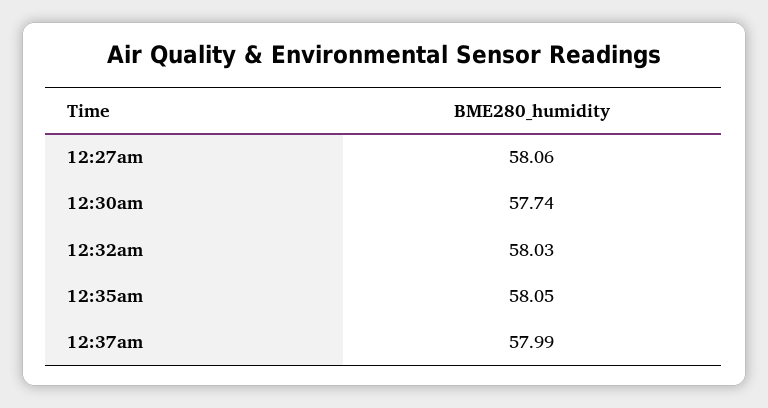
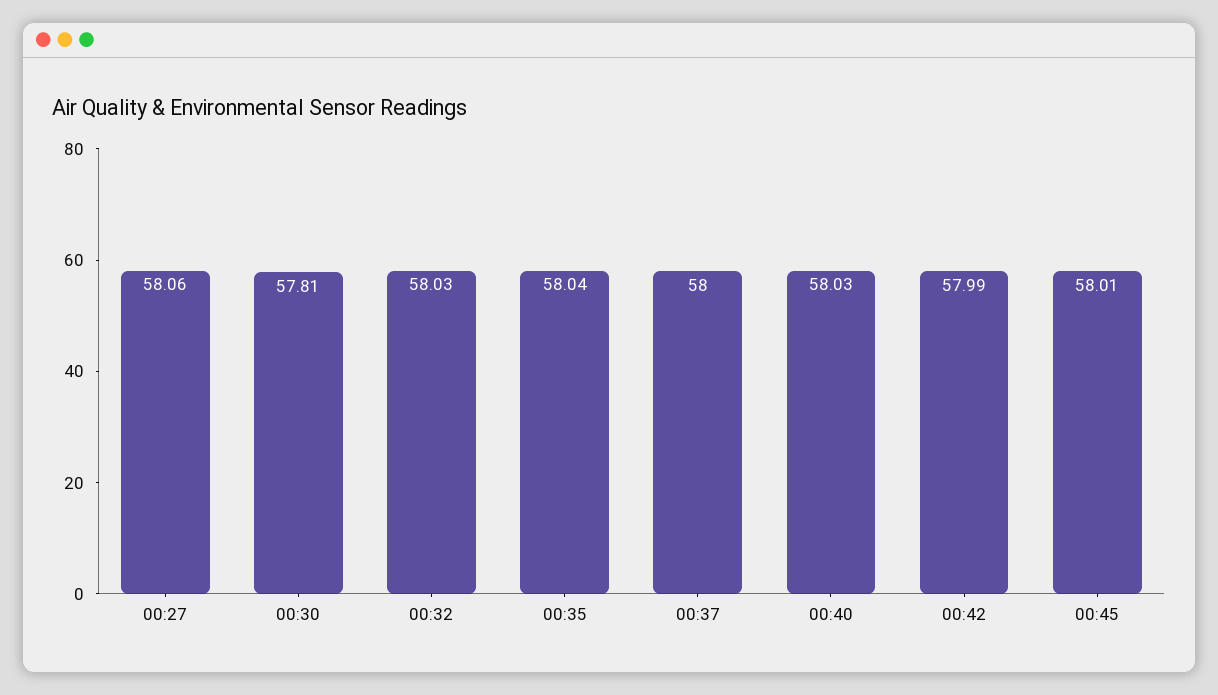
12:30am: 57.74 -> 57.81
12:35am: 58.05 -> 58.04
12:37am: 57.99 -> 58
00:40: none -> 58.03
00:42: none -> 57.99
00:45: none -> 58.01

